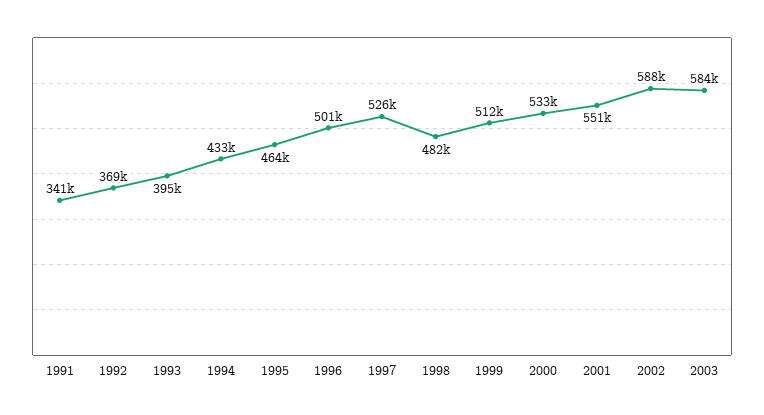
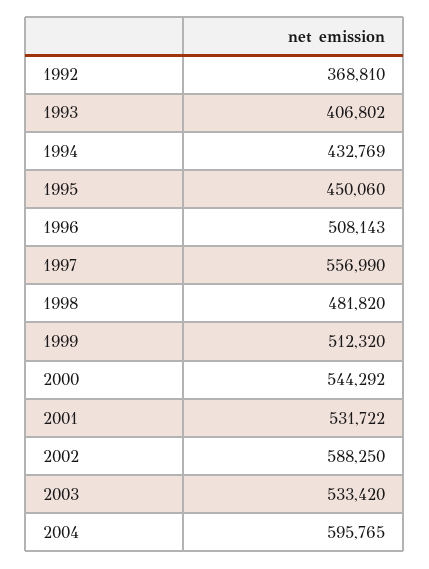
1991: 341000 -> none
1993: 395000 -> 406802
1995: 464000 -> 450060
1996: 501000 -> 508143
1997: 526000 -> 556990
2000: 533000 -> 544292
2001: 551000 -> 531722
2003: 584000 -> 533420
2004: none -> 595765

